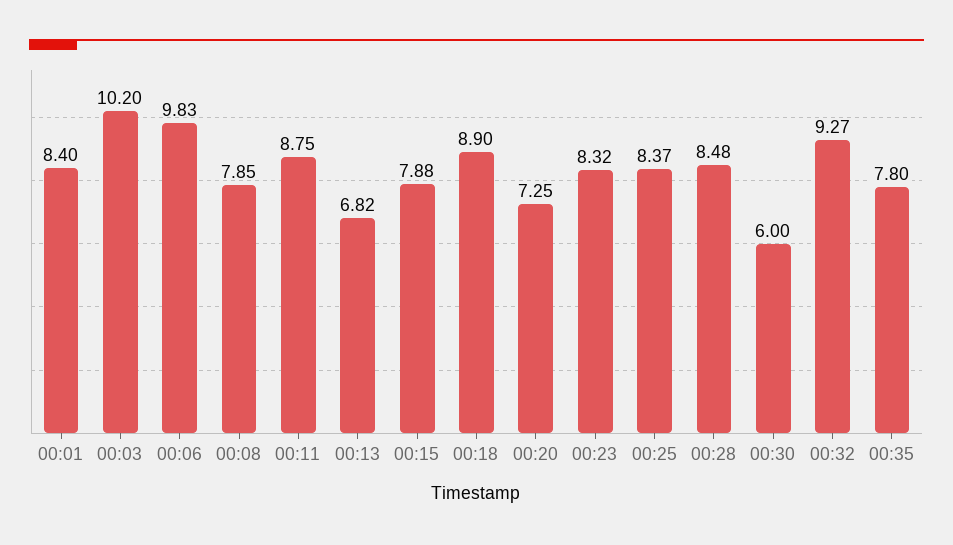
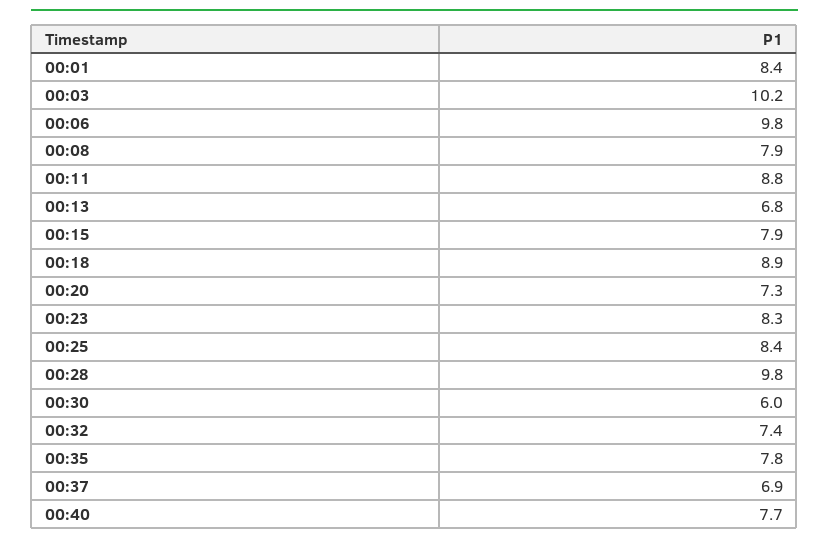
00:28: 8.48 -> 9.8
00:32: 9.27 -> 7.4
00:37: none -> 6.9
00:40: none -> 7.7

